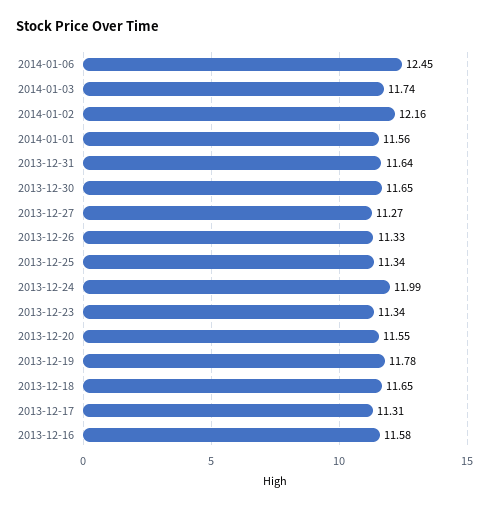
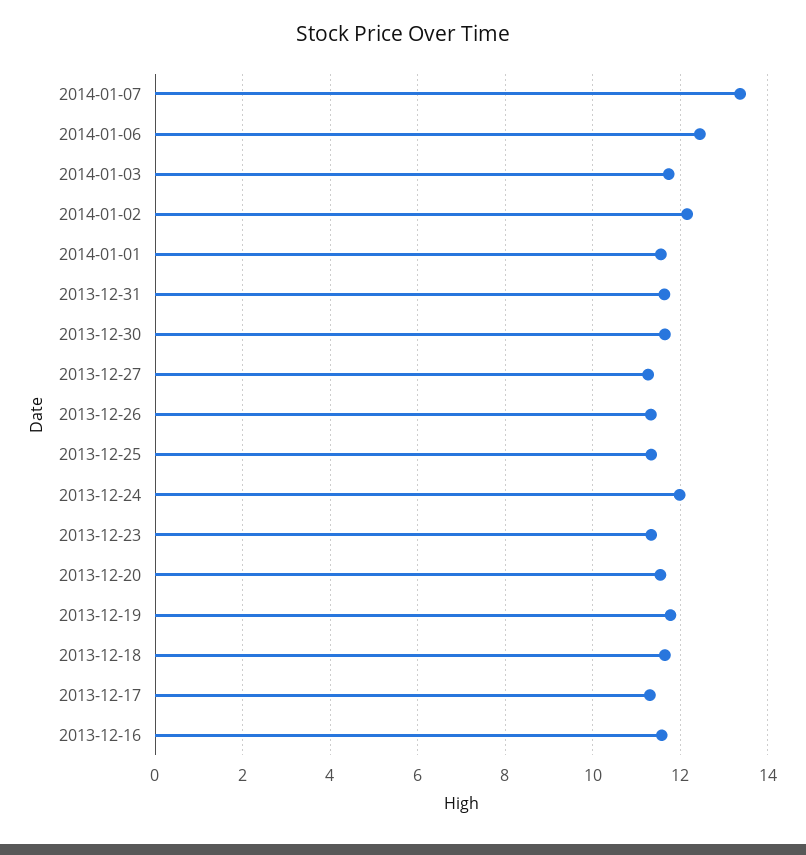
2014-01-07: none -> 13.4

